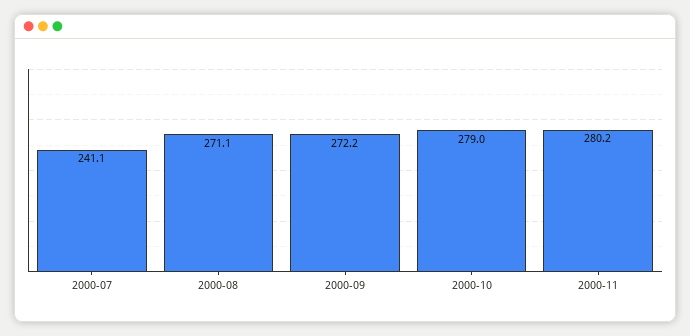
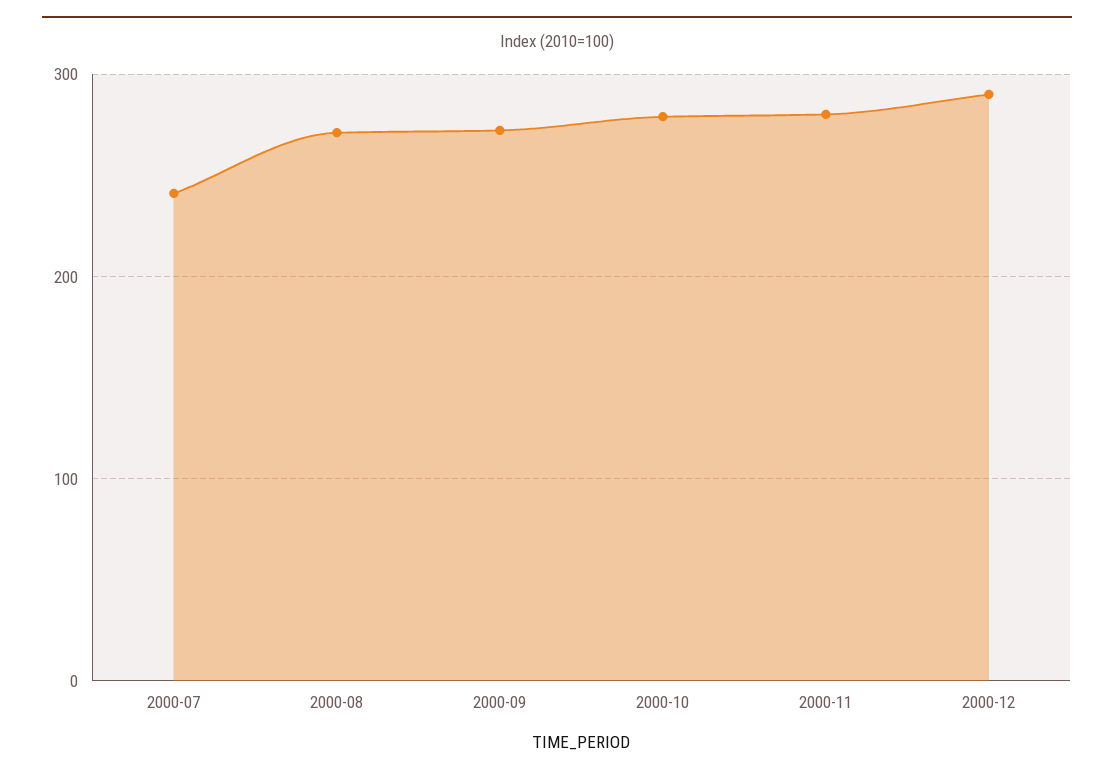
2000-12: none -> 290

